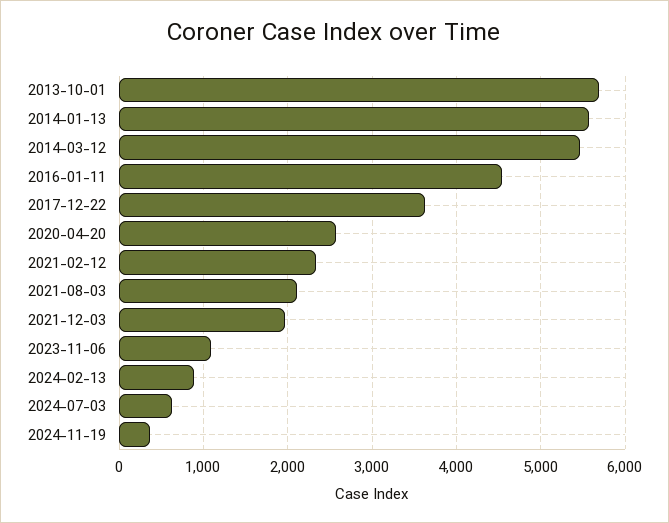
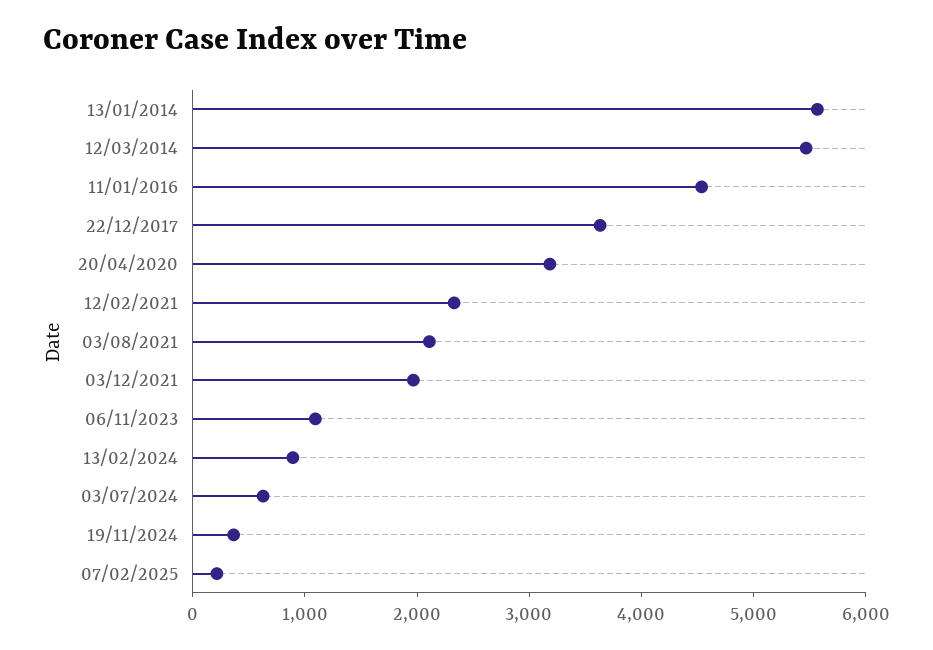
2013-10-01: 5700 -> none
2020-04-20: 2600 -> 3200
07/02/2025: none -> 200

